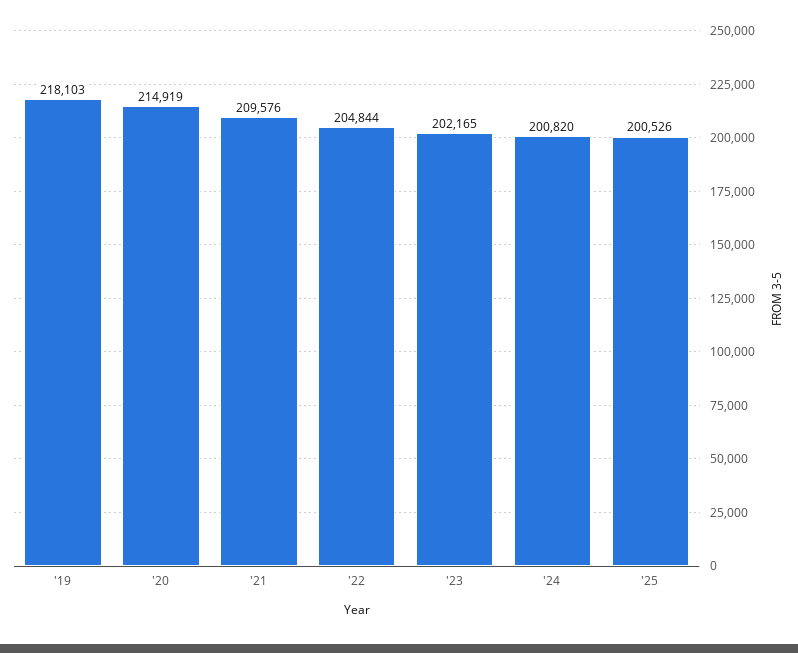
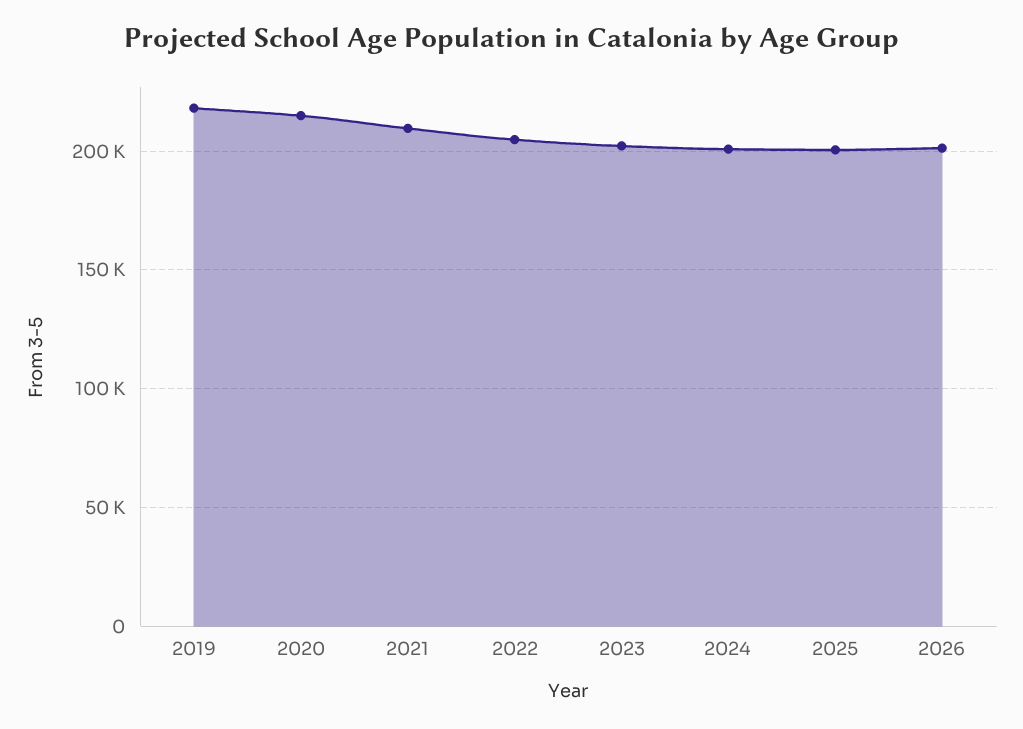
2026: none -> 200000

